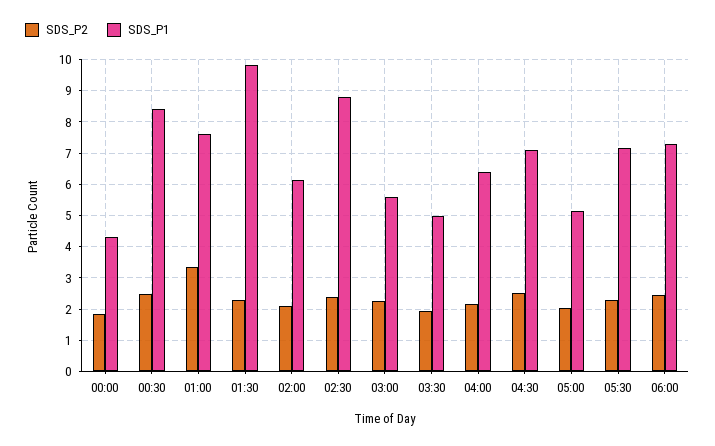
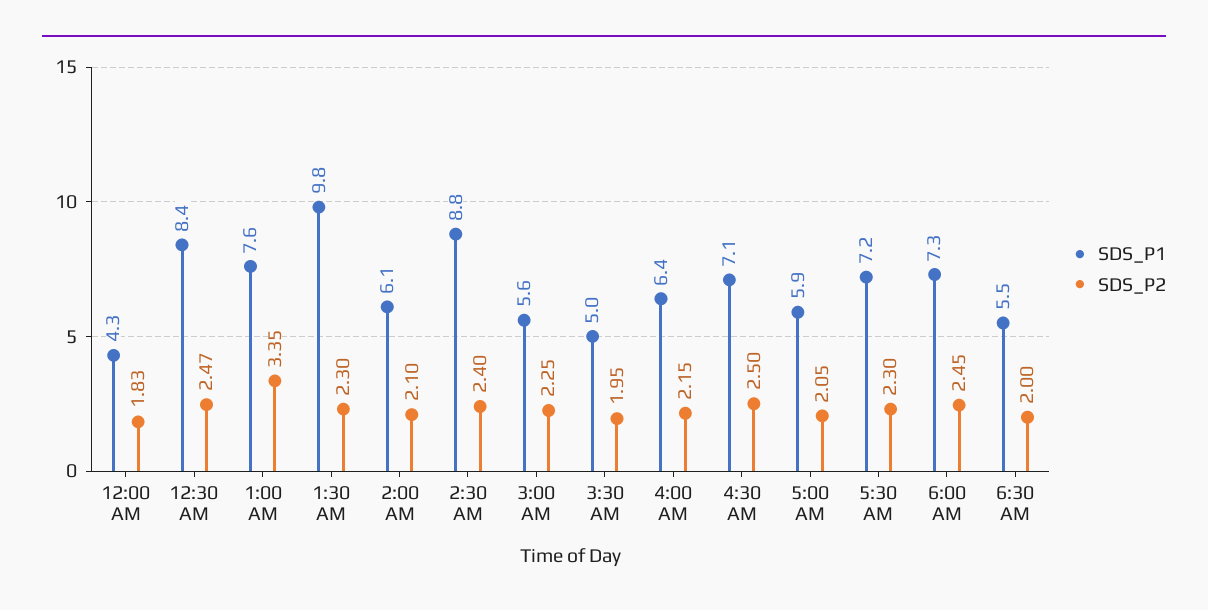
SDS_P1, 05:00: 5.2 -> 5.9
SDS_P1, 6:30 AM: none -> 5.5
SDS_P2, 6:30 AM: none -> 2

